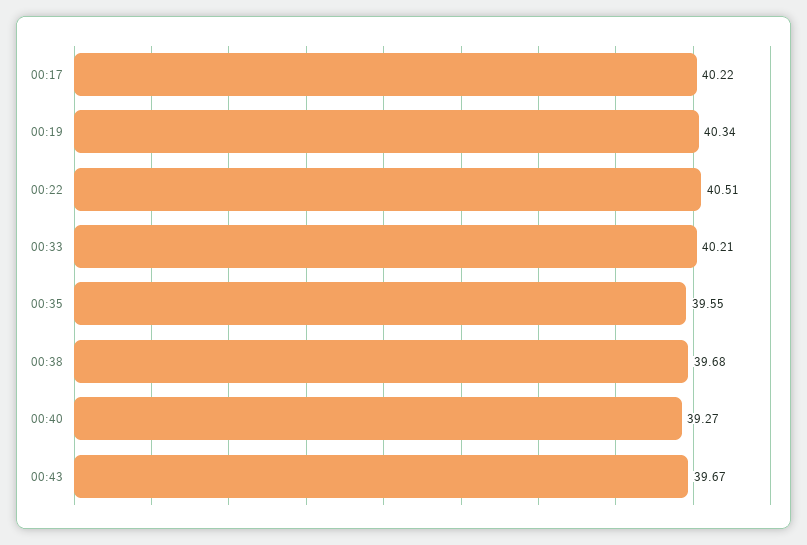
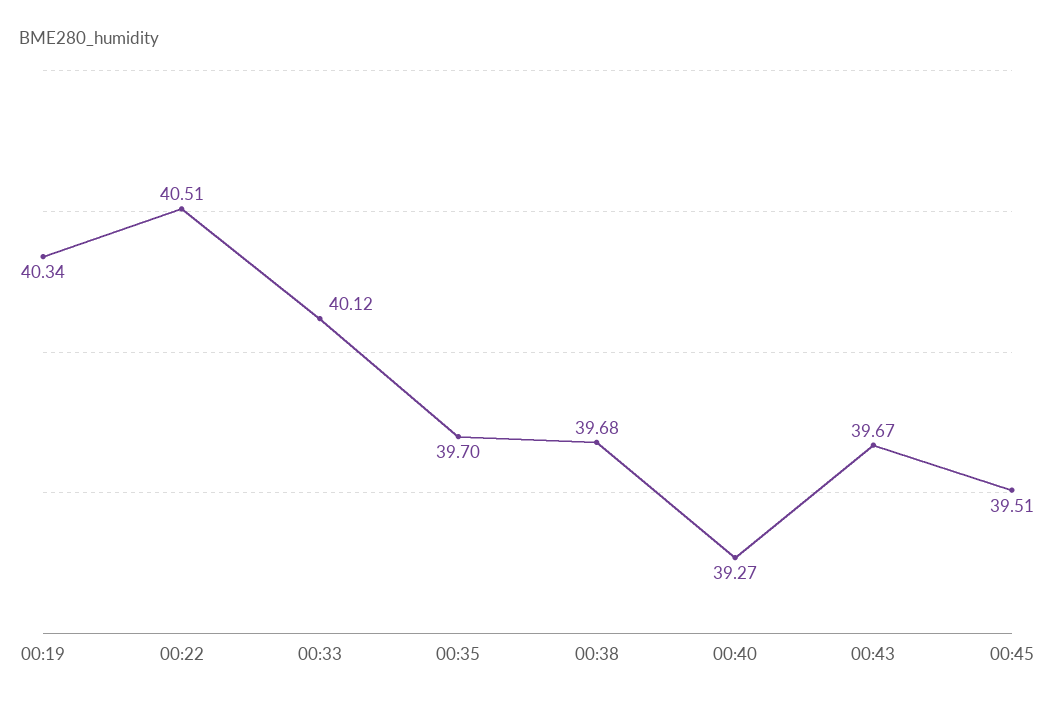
00:17: 40.22 -> none
00:33: 40.21 -> 40.12
00:35: 39.55 -> 39.7
00:45: none -> 39.51

